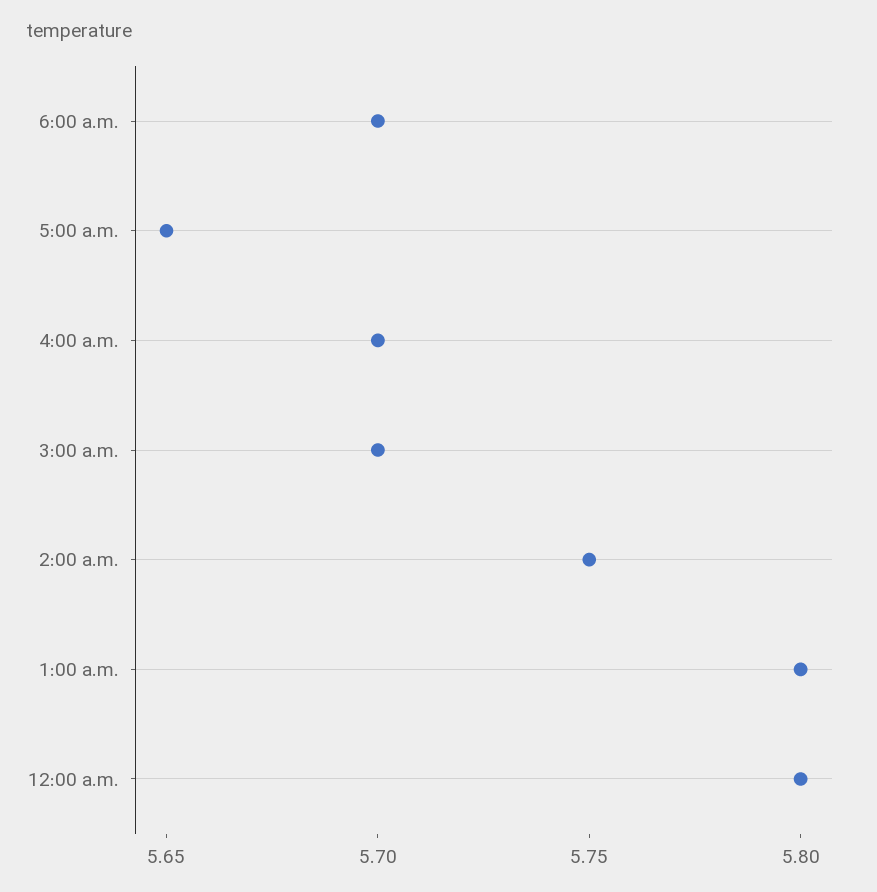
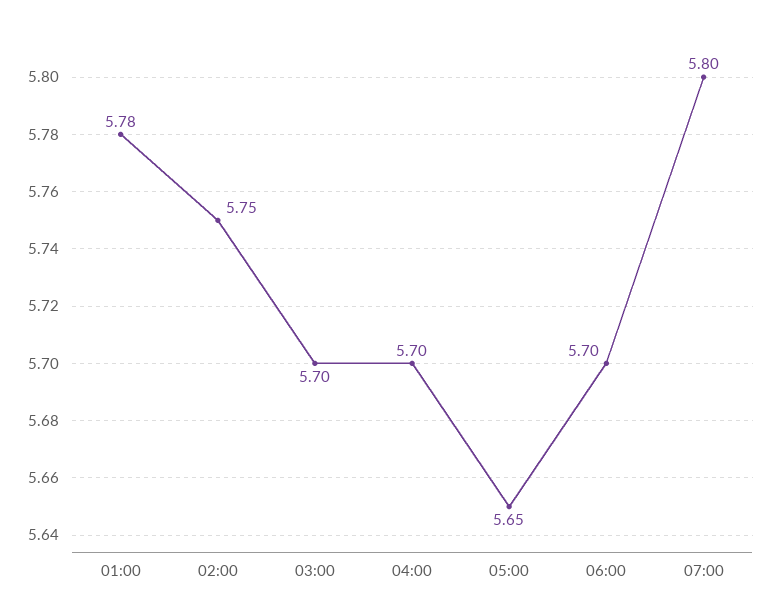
1:00 a.m.: 5.8 -> 5.78
12:00 a.m.: 5.8 -> none
07:00: none -> 5.8

